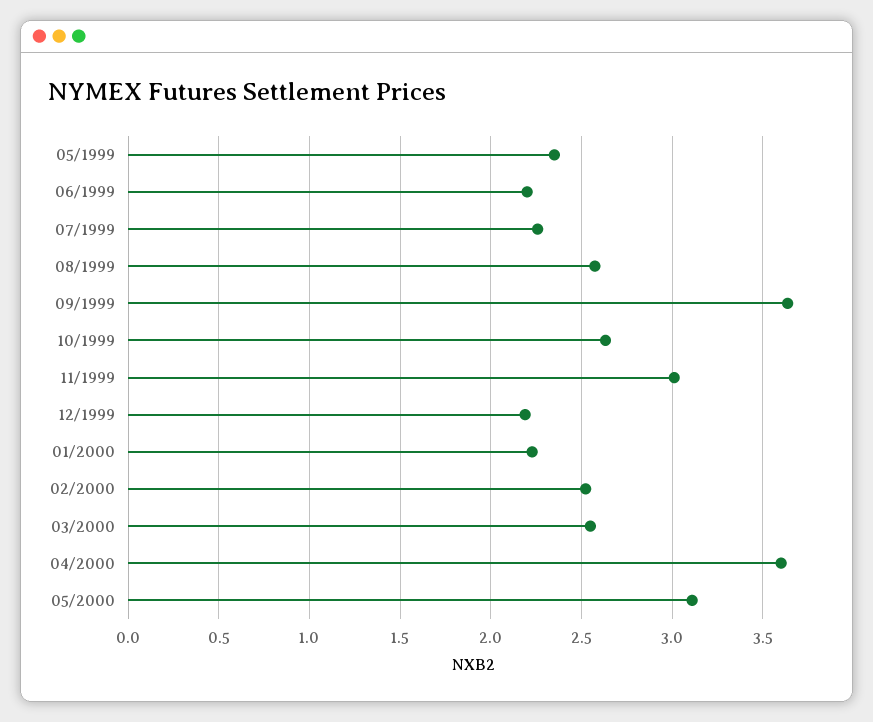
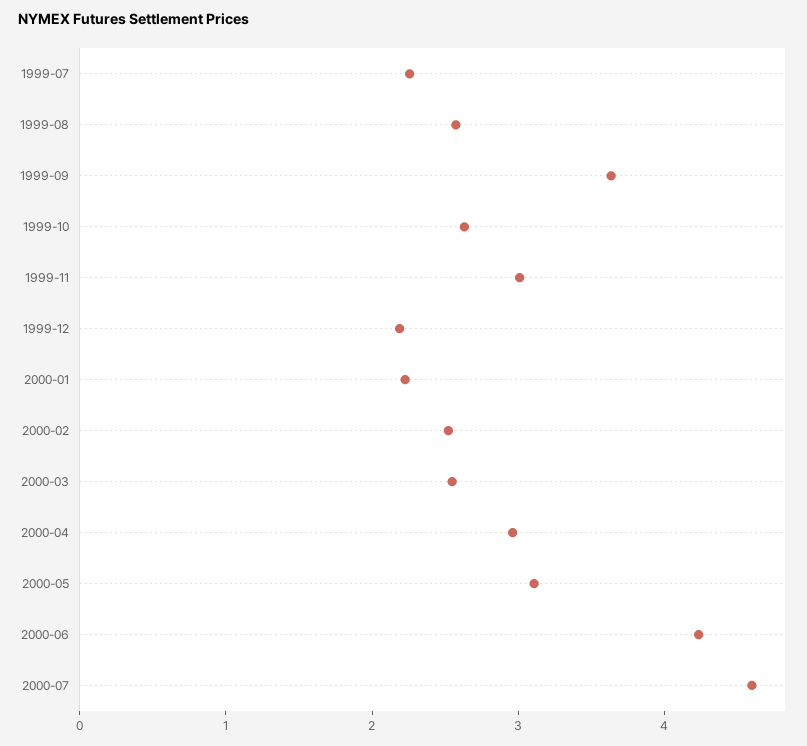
05/1999: 2.35 -> none
06/1999: 2.2 -> none
04/2000: 3.6 -> 3
2000-06: none -> 4.2
2000-07: none -> 4.6

